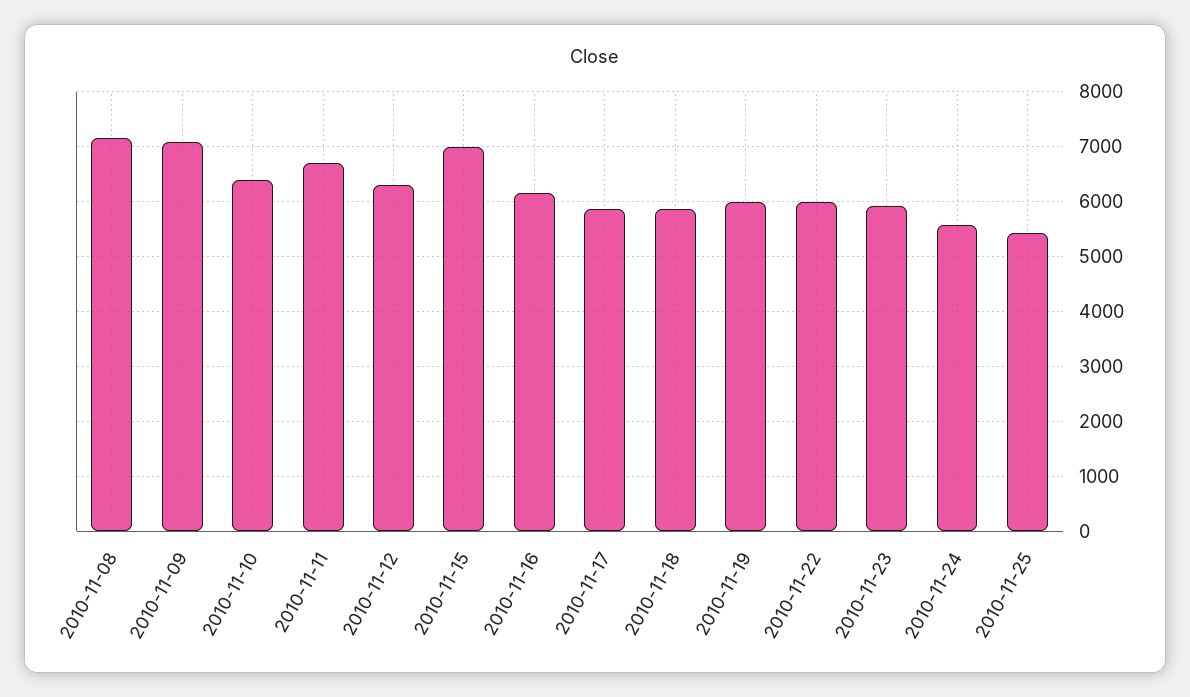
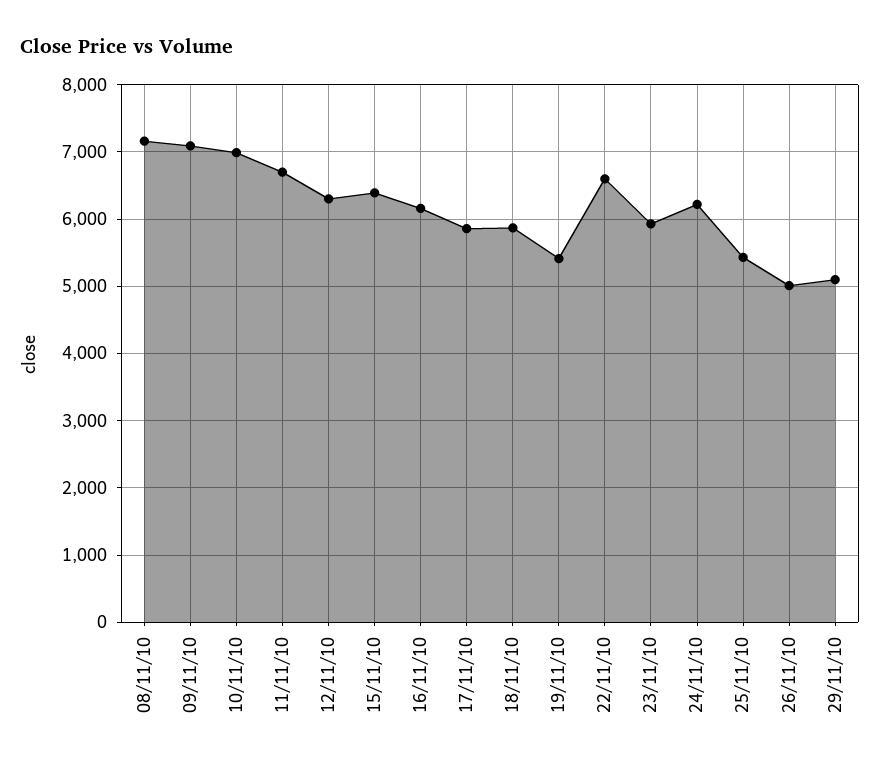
2010-11-10: 6400 -> 7000
2010-11-15: 7000 -> 6400
2010-11-19: 6000 -> 5400
2010-11-22: 6000 -> 6600
2010-11-24: 5600 -> 6200
26/11/10: none -> 5000
29/11/10: none -> 5100

